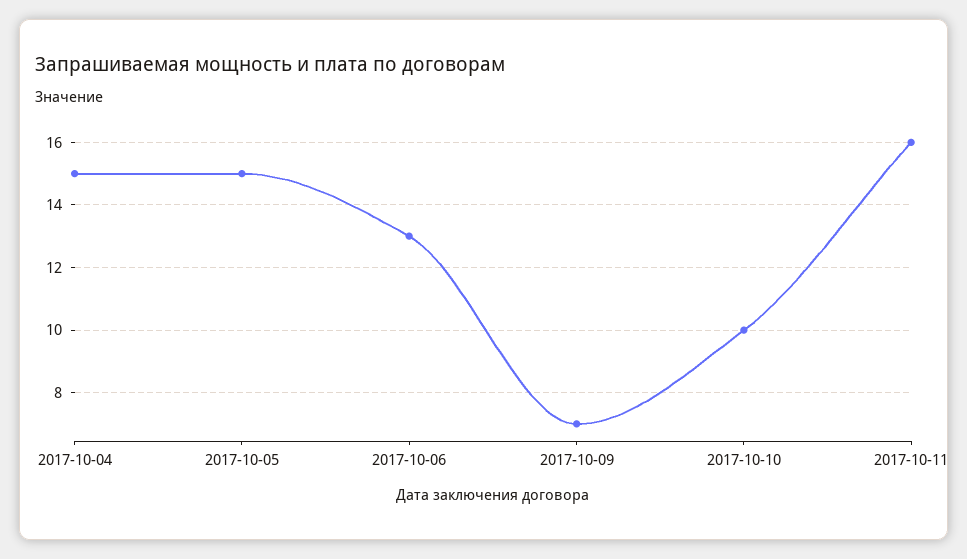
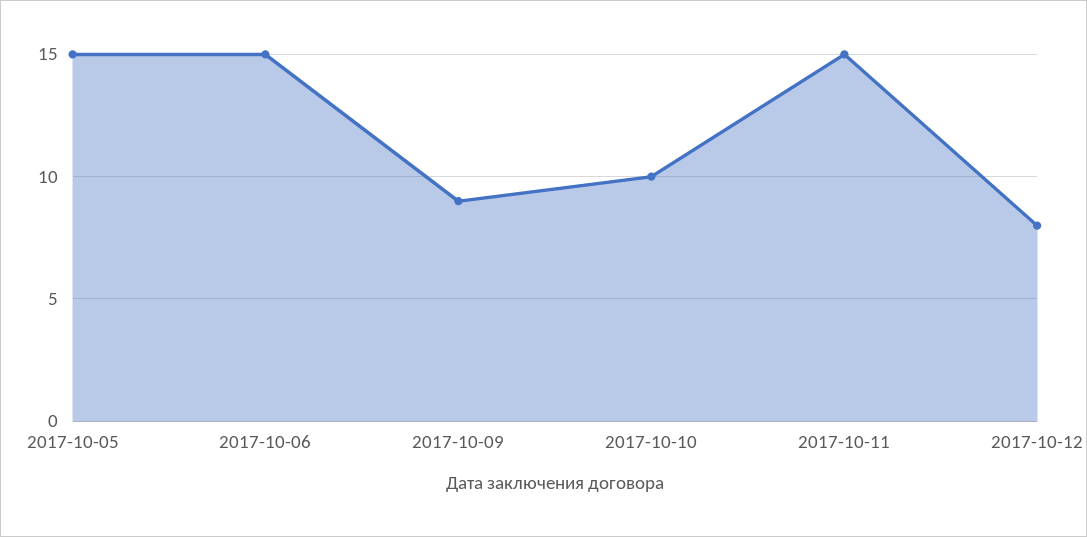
2017-10-04: 15 -> none
2017-10-06: 13 -> 15
2017-10-09: 7 -> 9
2017-10-11: 16 -> 15
2017-10-12: none -> 8

